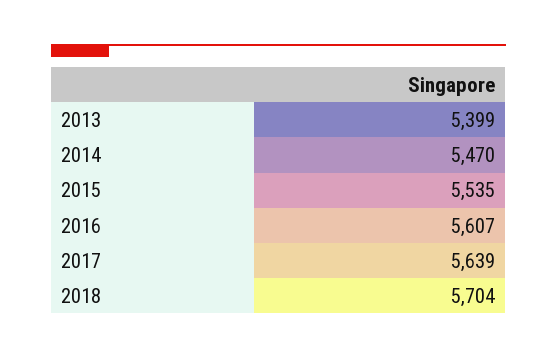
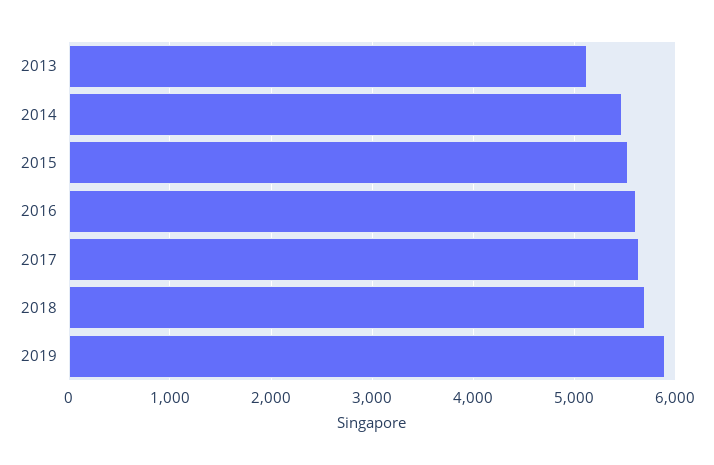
2013: 5399 -> 5100
2019: none -> 5900

